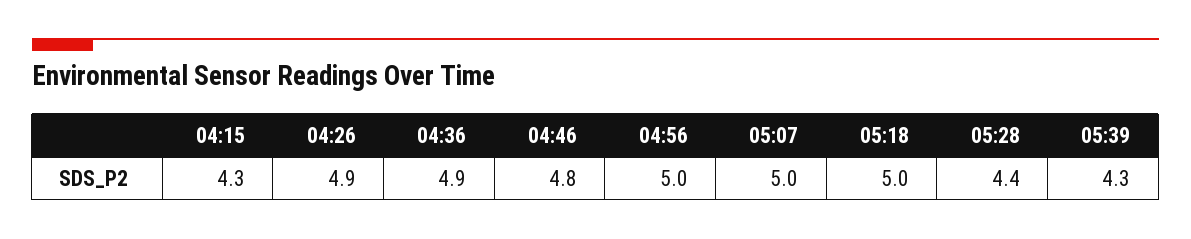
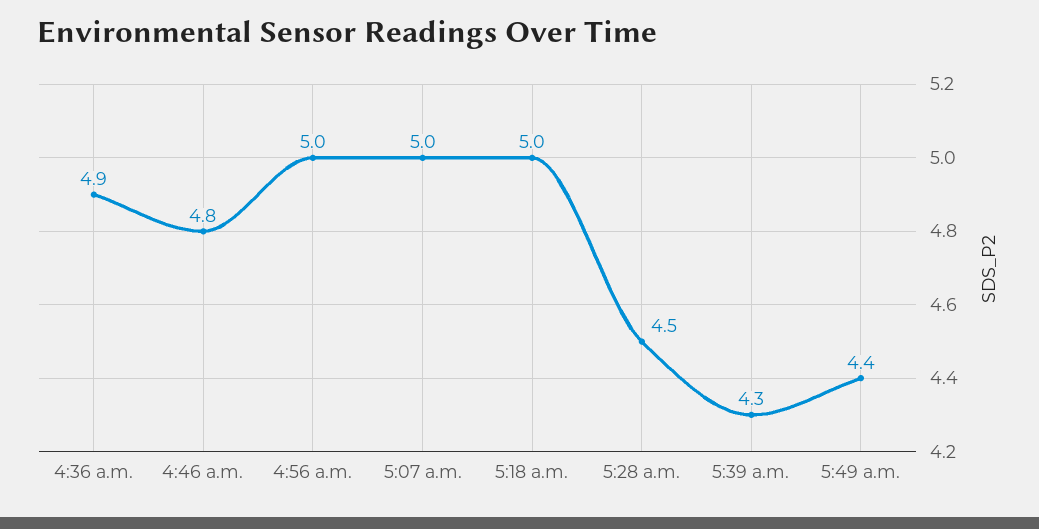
04:15: 4.3 -> none
04:26: 4.9 -> none
05:28: 4.4 -> 4.5
5:49 a.m.: none -> 4.4

